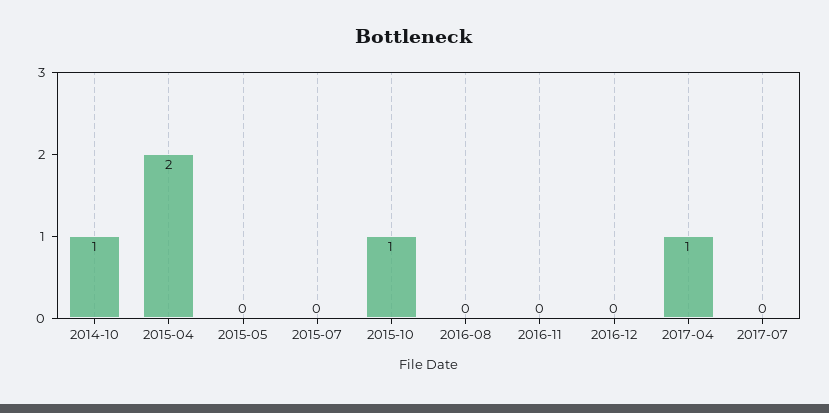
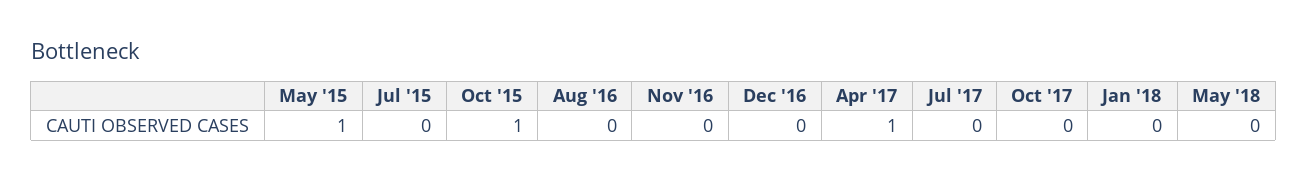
2014-10: 1 -> none
2015-04: 2 -> none
2015-05: 0 -> 1
Oct '17: none -> 0
Jan '18: none -> 0
May '18: none -> 0

